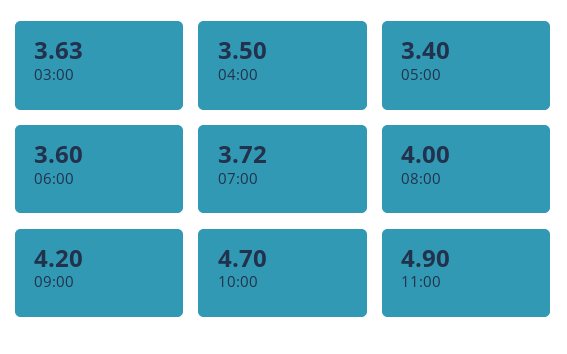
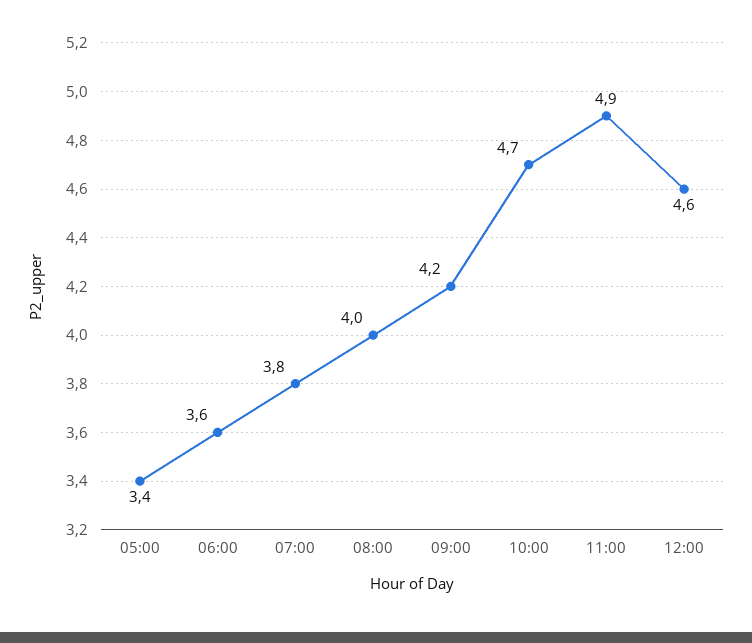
03:00: 3.63 -> none
04:00: 3.5 -> none
07:00: 3.72 -> 3.8
12:00: none -> 4.6

